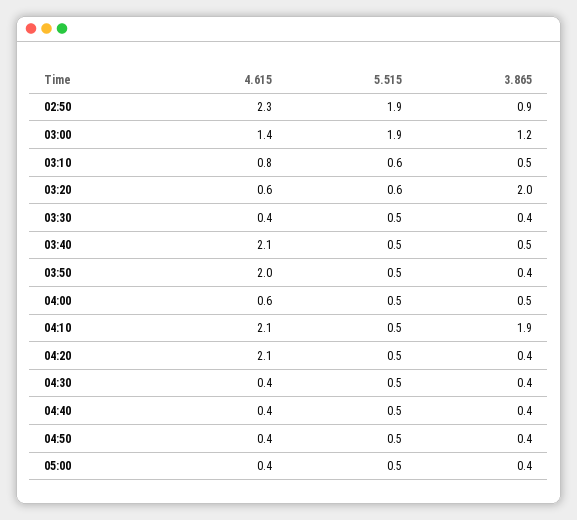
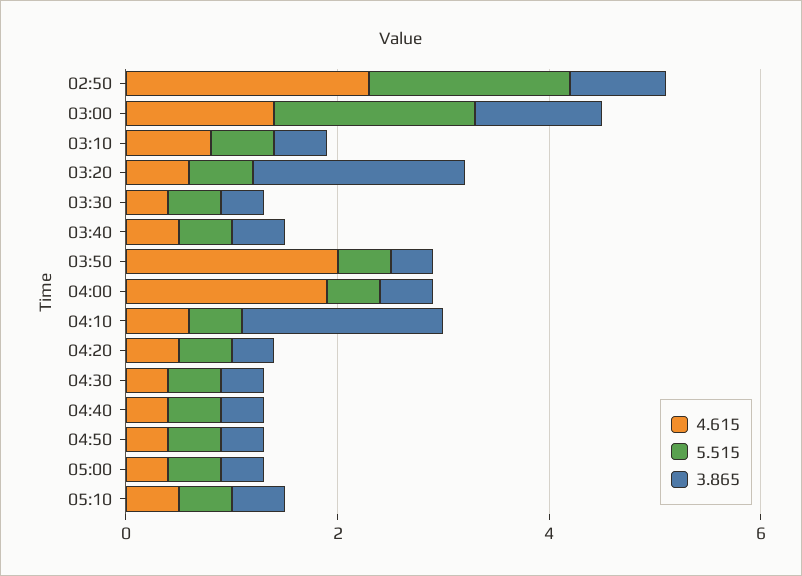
4.615, 03:40: 2.1 -> 0.5
4.615, 04:00: 0.6 -> 2
4.615, 04:10: 2.1 -> 0.5
4.615, 04:20: 2.1 -> 0.5
4.615, 05:10: none -> 0.5
5.515, 05:10: none -> 0.5
3.865, 05:10: none -> 0.5

